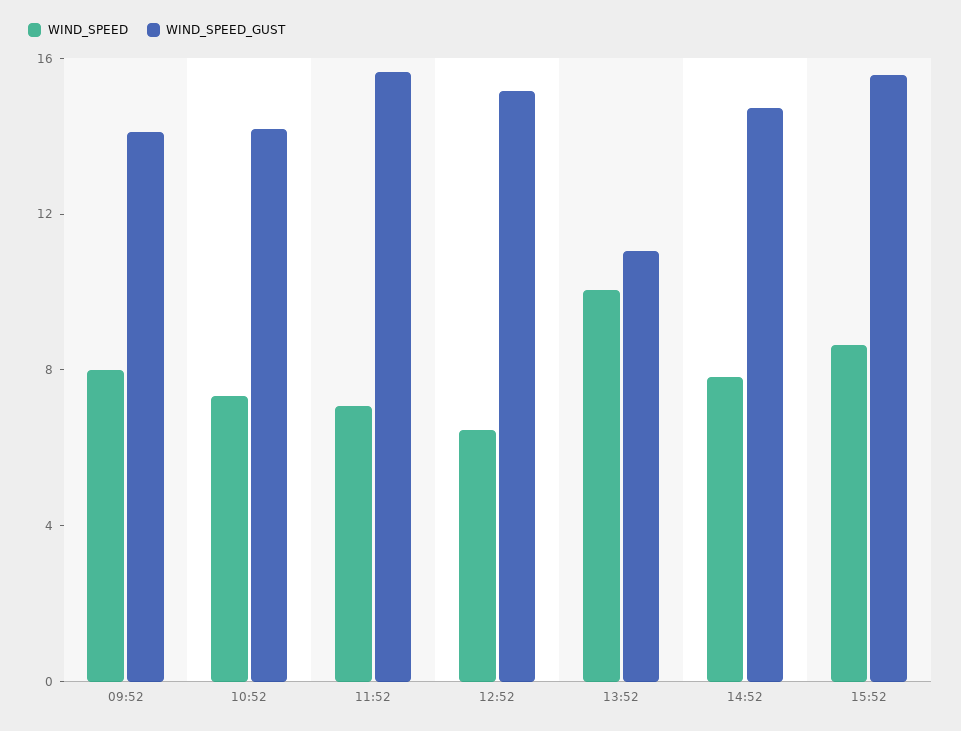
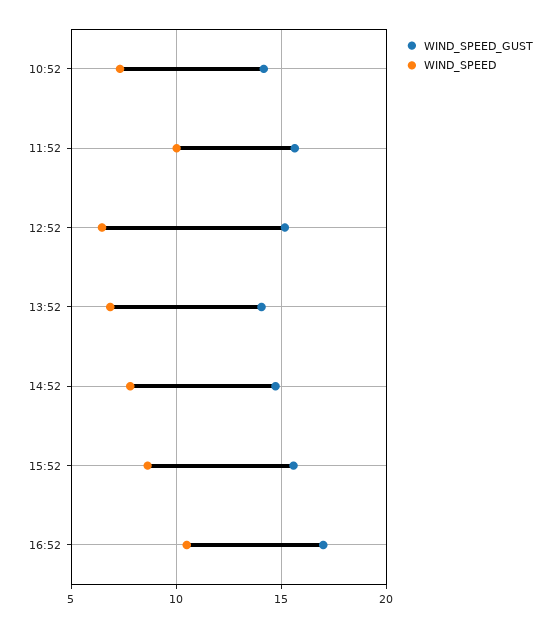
WIND_SPEED, 09:52: 8 -> none
WIND_SPEED_GUST, 09:52: 14 -> none
WIND_SPEED, 11:52: 7 -> 10
WIND_SPEED, 13:52: 10 -> 7
WIND_SPEED_GUST, 13:52: 11 -> 14
WIND_SPEED_GUST, 16:52: none -> 17
WIND_SPEED, 16:52: none -> 10.5

